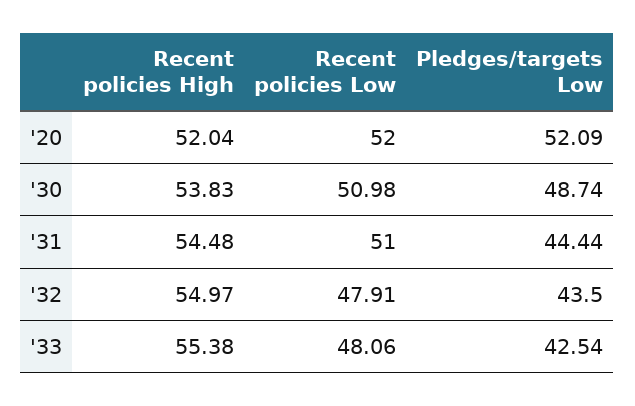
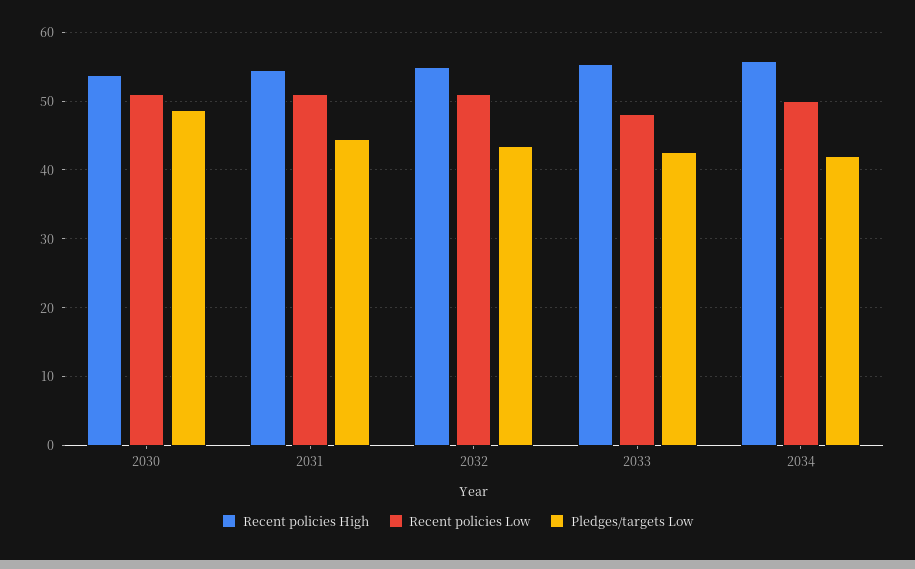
Recent policies High, '20: 52.04 -> none
Recent policies Low, '20: 52 -> none
Pledges/targets Low, '20: 52.09 -> none
Recent policies Low, '32: 47.91 -> 51
Recent policies High, 2034: none -> 56
Recent policies Low, 2034: none -> 50
Pledges/targets Low, 2034: none -> 42

